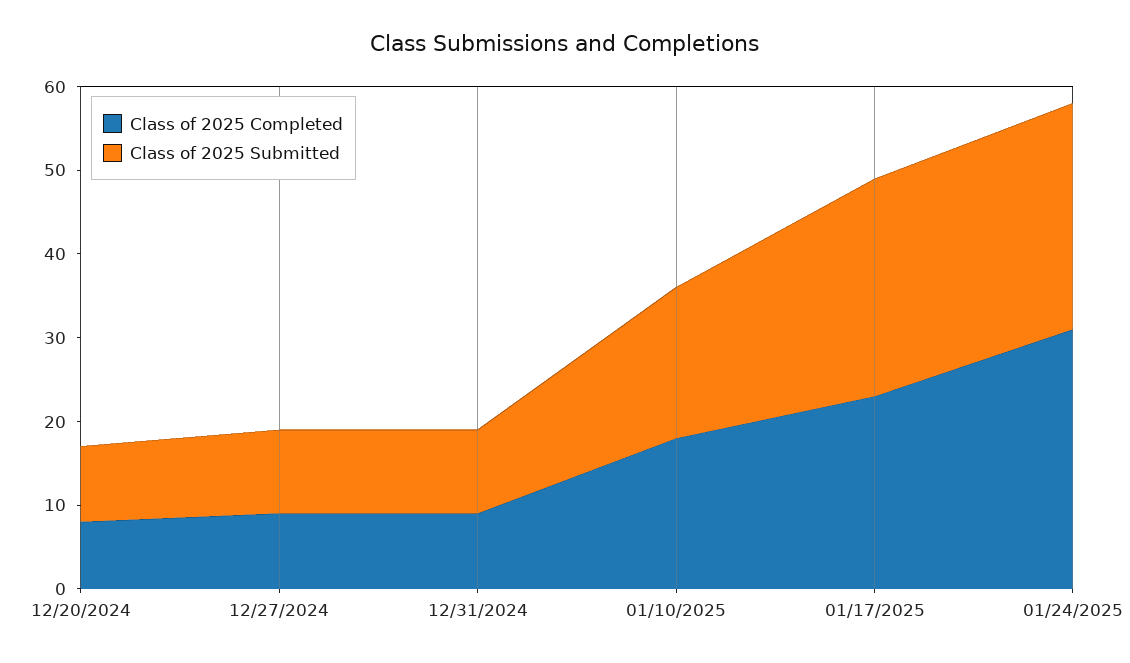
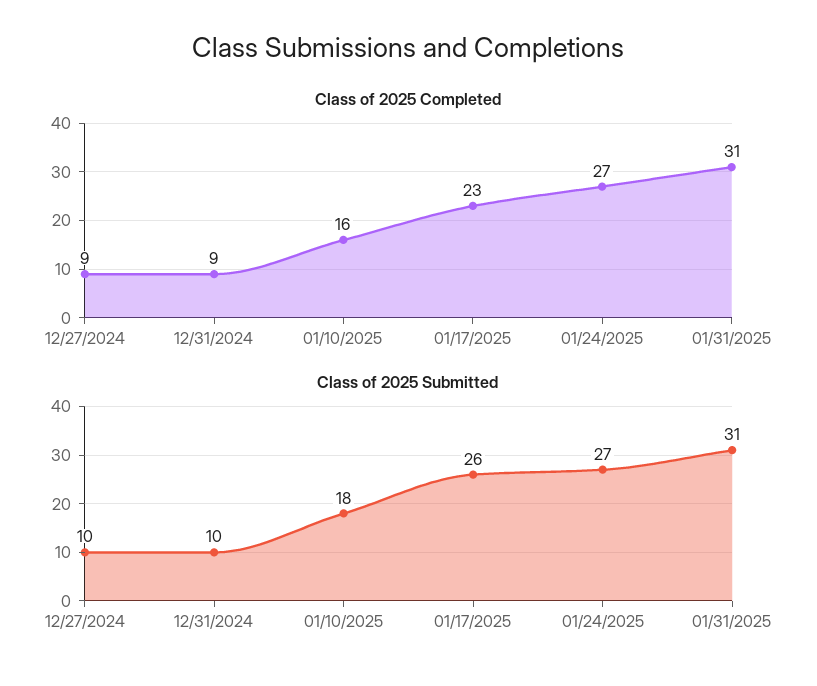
Class of 2025 Completed, 12/20/2024: 8 -> none
Class of 2025 Submitted, 12/20/2024: 9 -> none
Class of 2025 Completed, 01/10/2025: 18 -> 16
Class of 2025 Completed, 01/24/2025: 31 -> 27
Class of 2025 Completed, 01/31/2025: none -> 31
Class of 2025 Submitted, 01/31/2025: none -> 31

